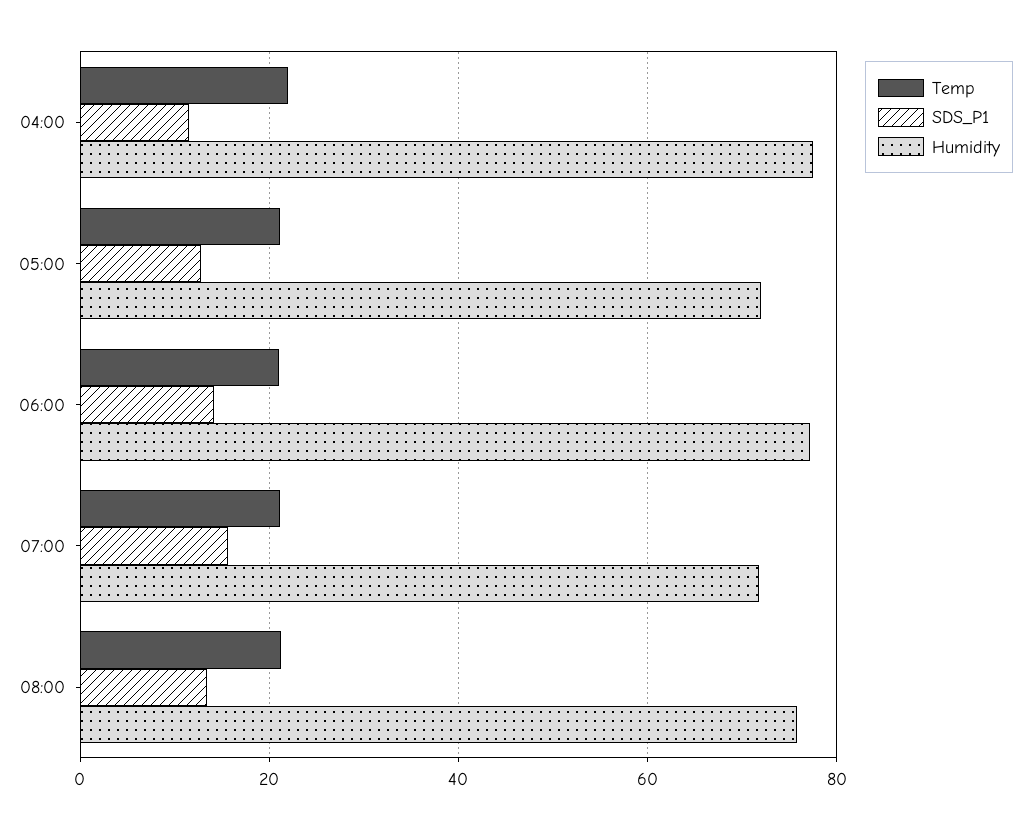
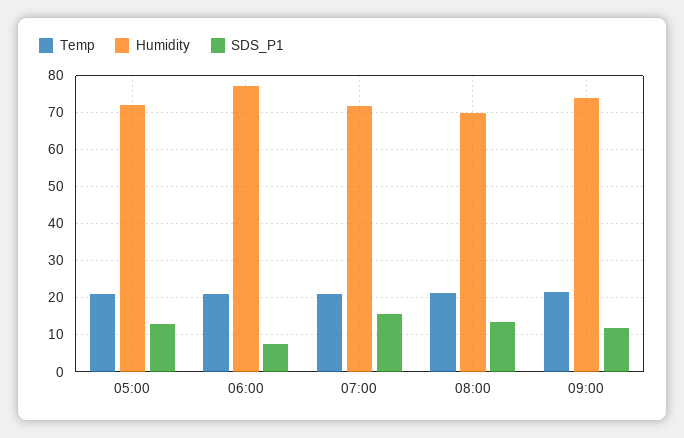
Temp, 04:00: 22 -> none
SDS_P1, 04:00: 12 -> none
Humidity, 04:00: 78 -> none
SDS_P1, 06:00: 14 -> 8
Humidity, 08:00: 76 -> 70
Temp, 09:00: none -> 22
Humidity, 09:00: none -> 74
SDS_P1, 09:00: none -> 12

